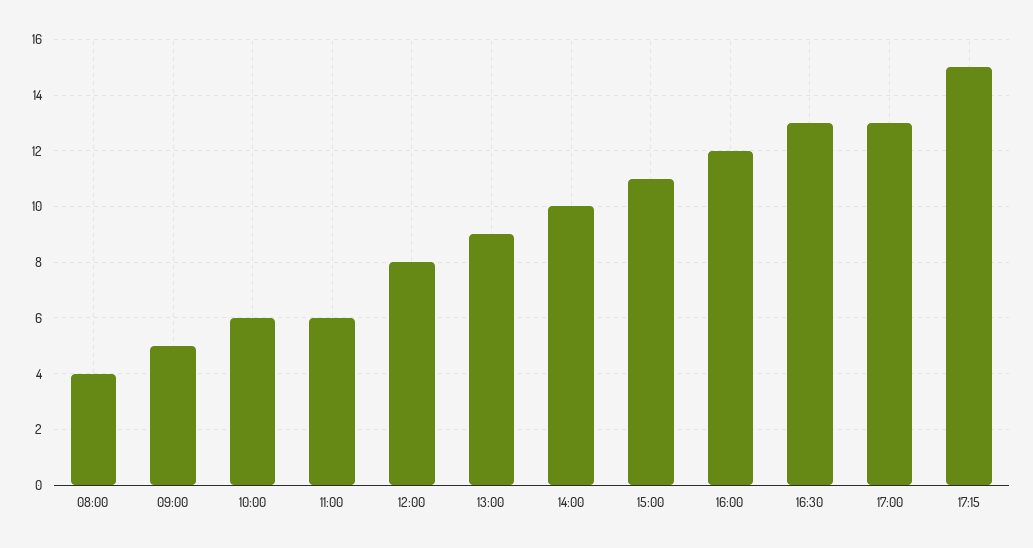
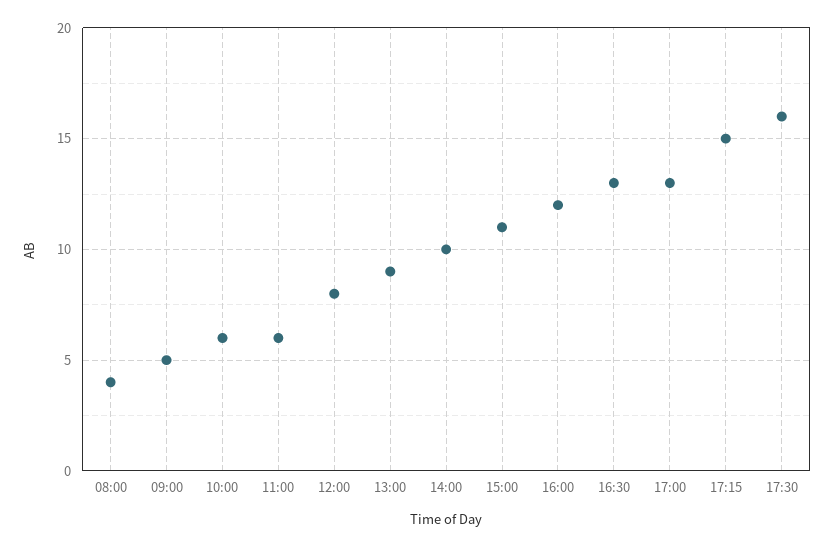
17:30: none -> 16

